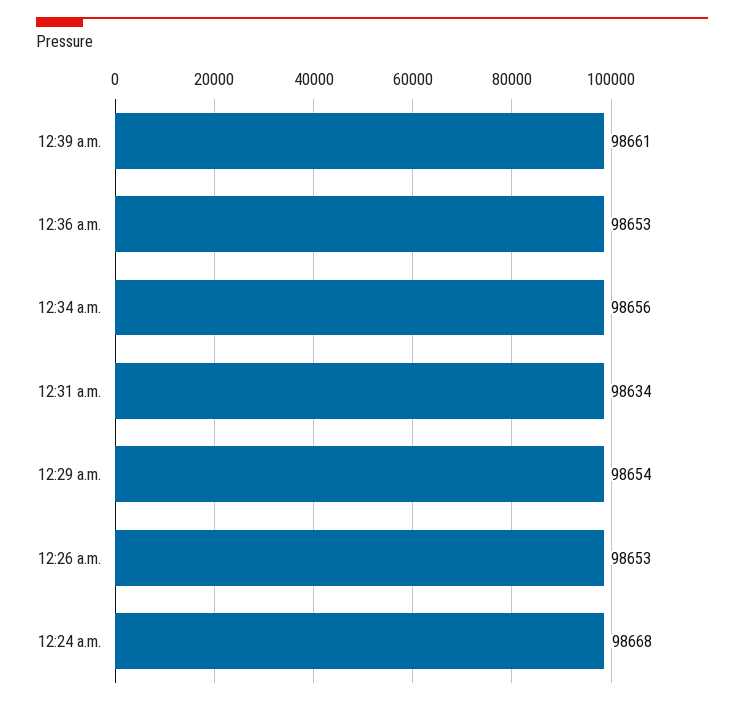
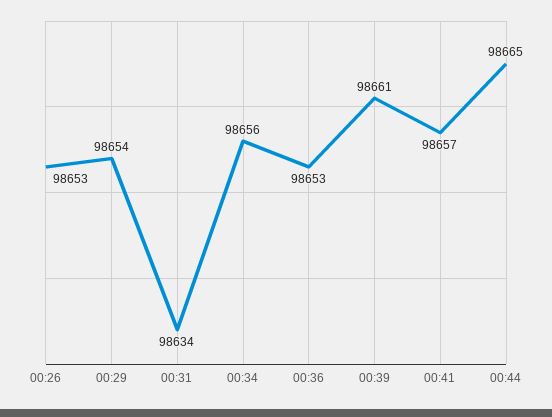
12:24 a.m.: 98668 -> none
00:41: none -> 98657
00:44: none -> 98665

